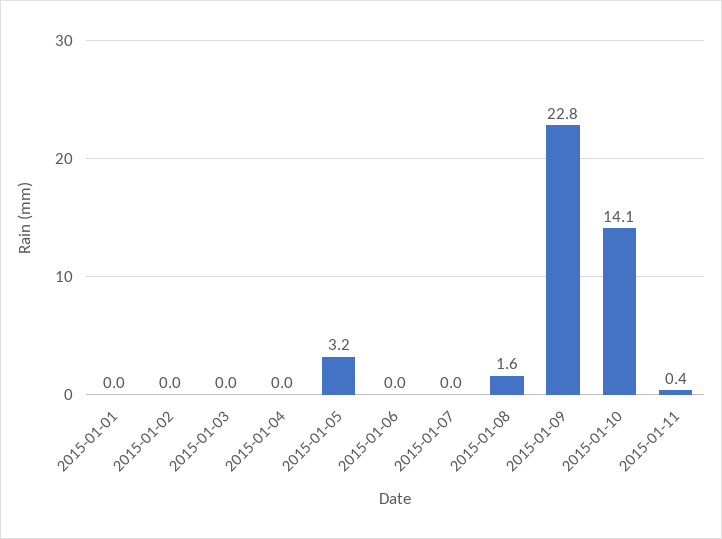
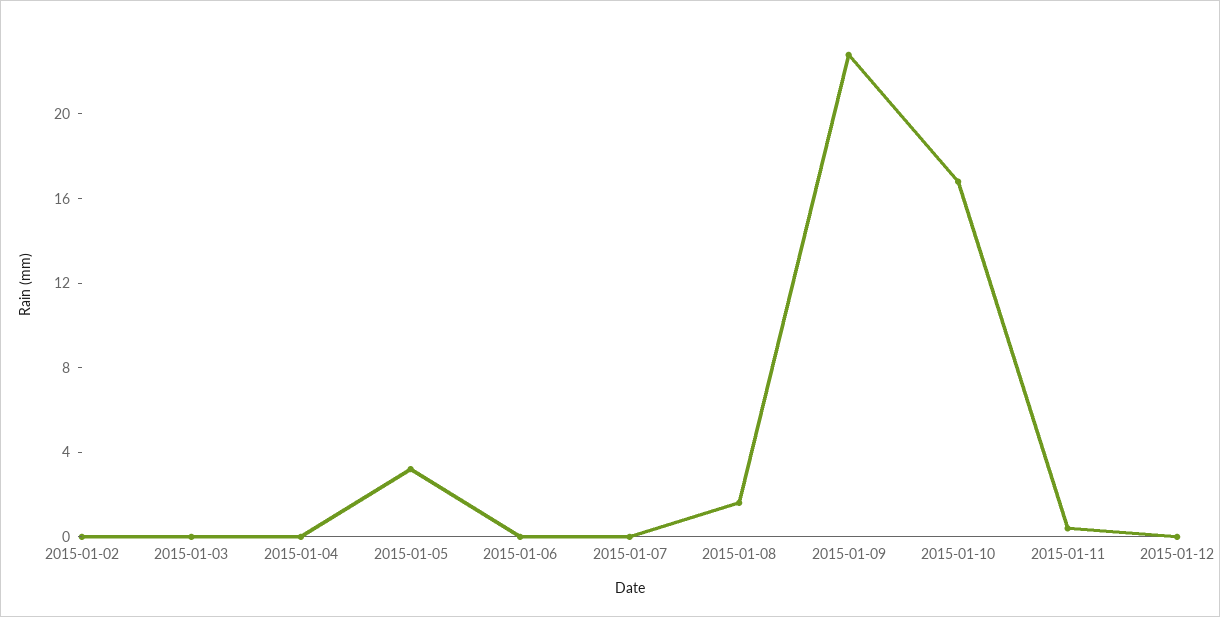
2015-01-01: 0 -> none
2015-01-10: 14.1 -> 17
2015-01-12: none -> 0

